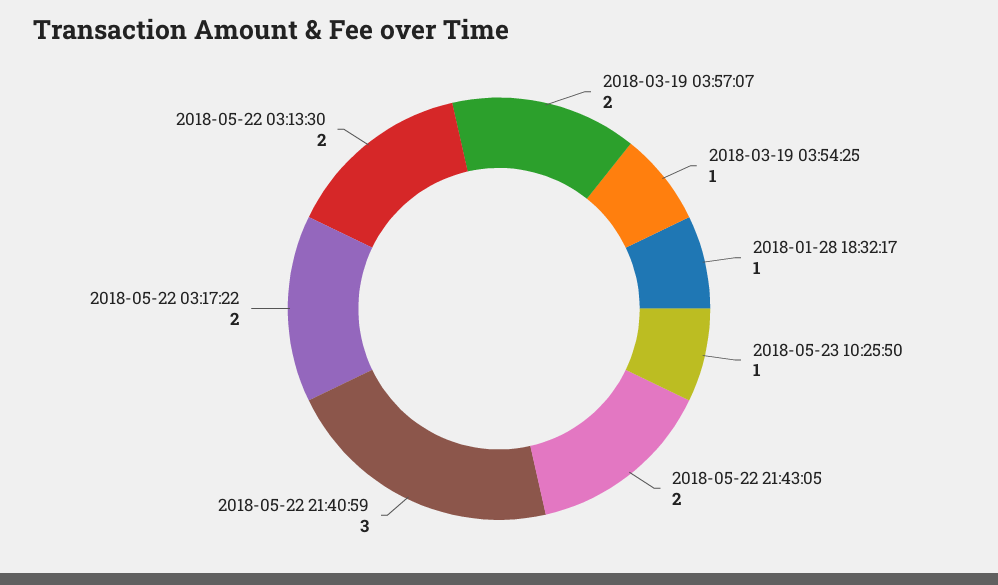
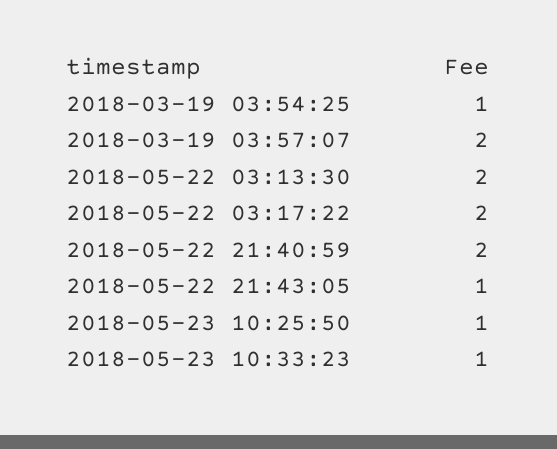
2018-01-28 18:32:17: 1 -> none
2018-05-22 21:43:05: 2 -> 1
2018-05-22 21:40:59: 3 -> 2
2018-05-23 10:33:23: none -> 1

